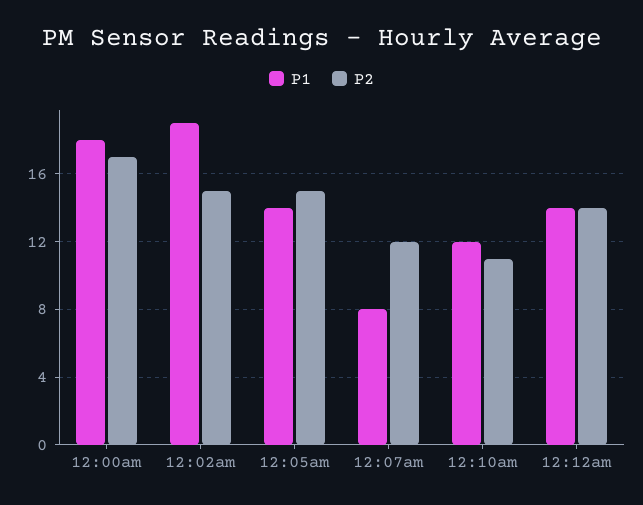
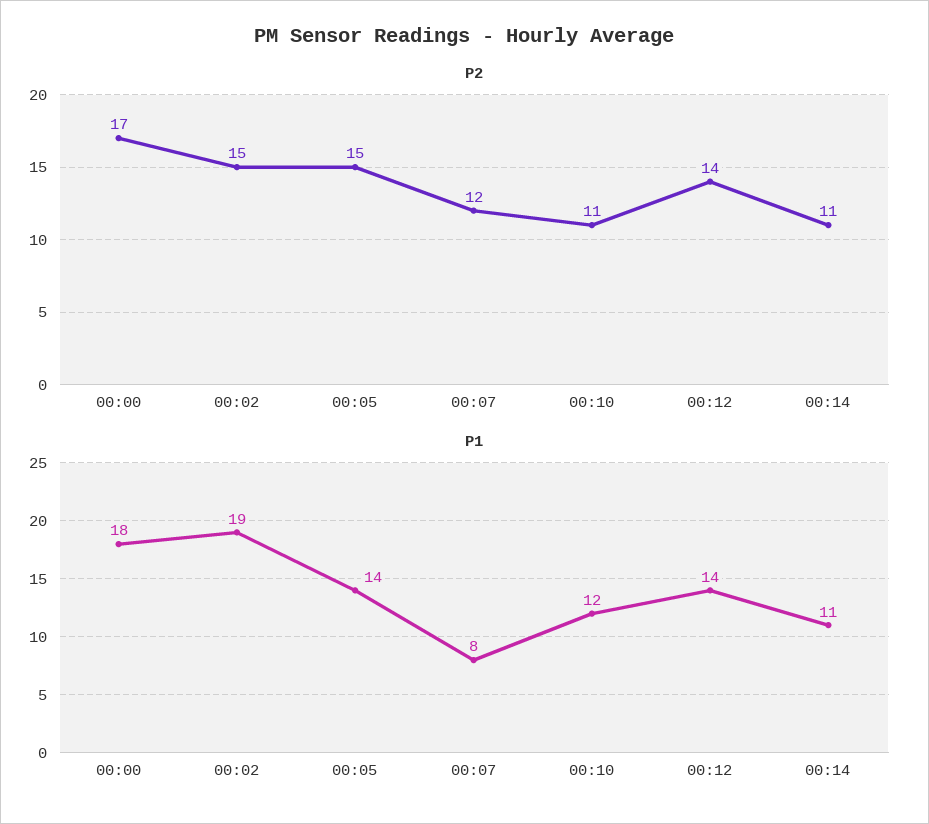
P2, 00:14: none -> 11
P1, 00:14: none -> 11

